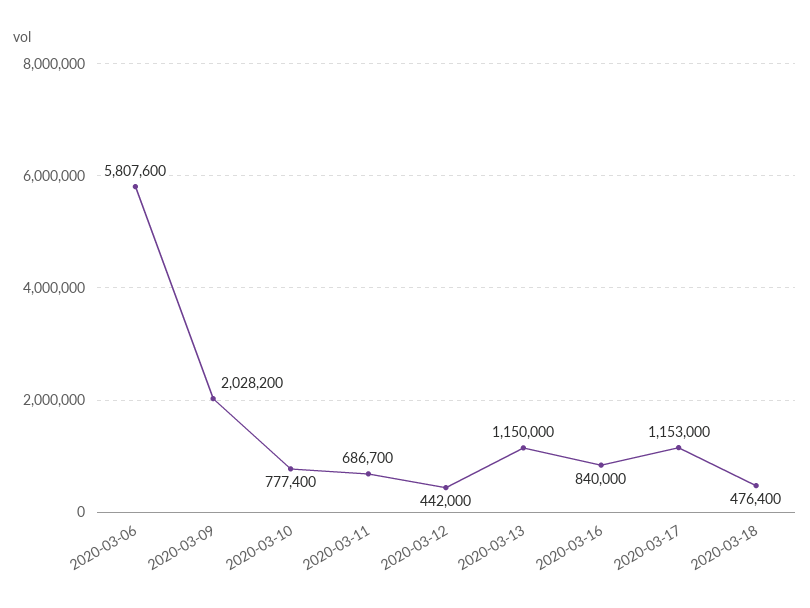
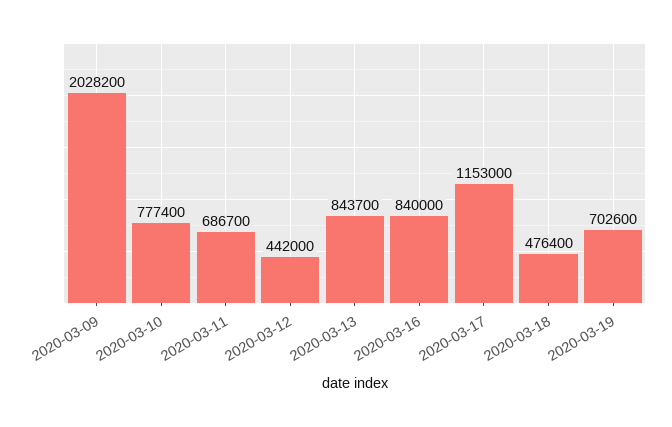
2020-03-06: 5807600 -> none
2020-03-13: 1150000 -> 843700
2020-03-19: none -> 702600

